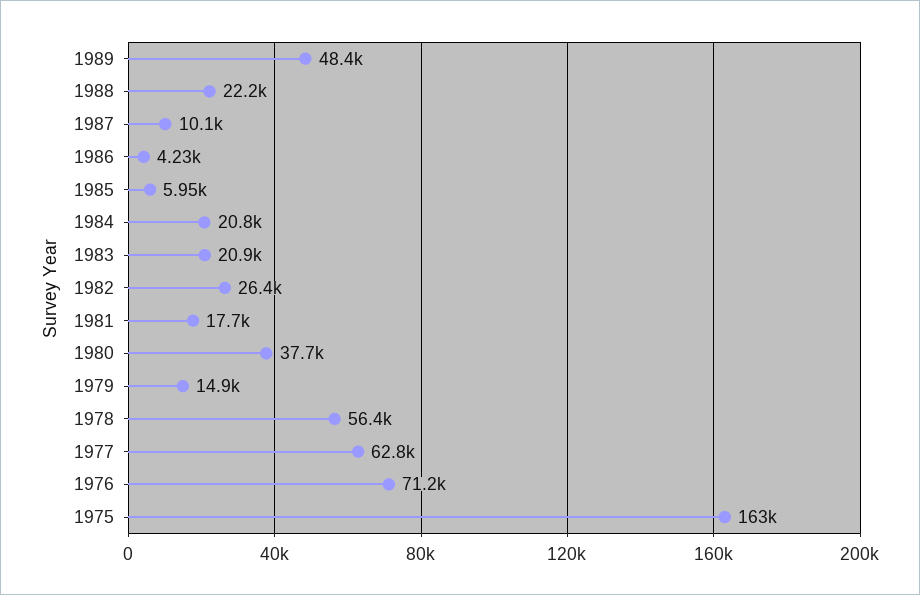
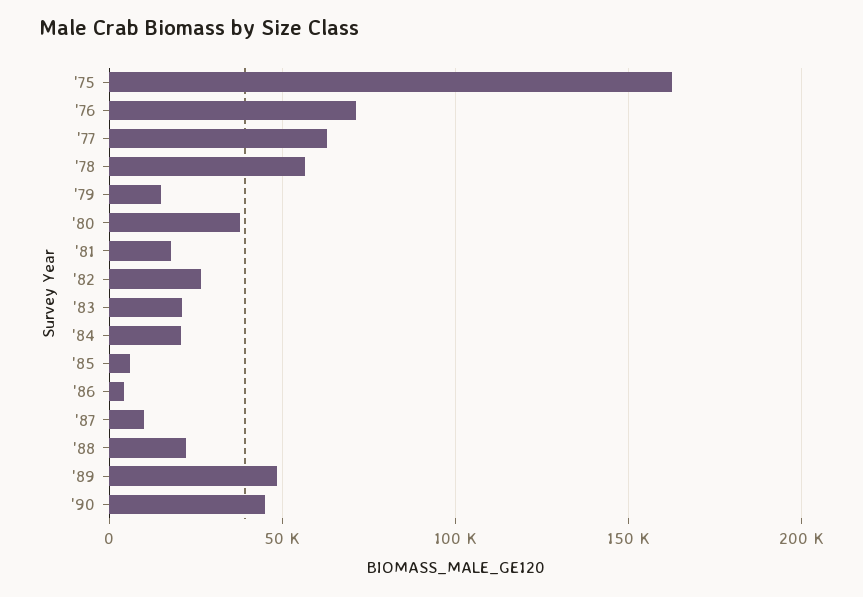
'90: none -> 45000

